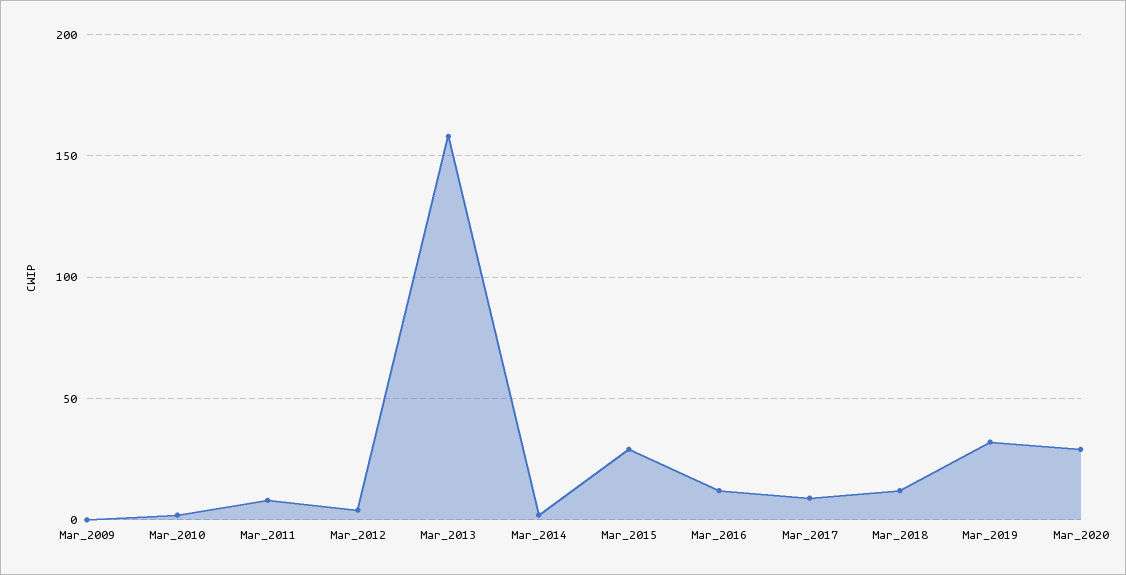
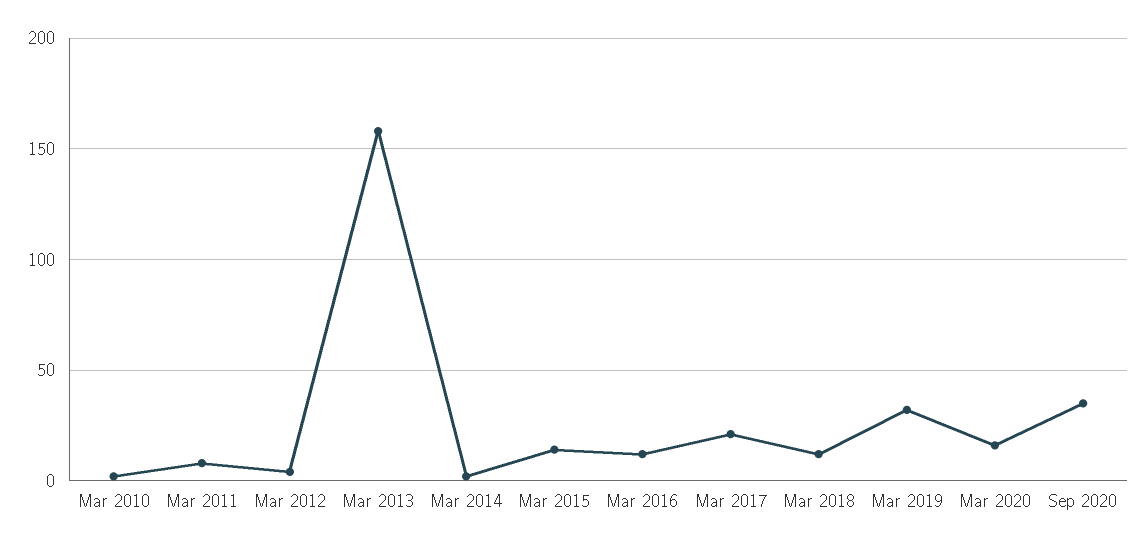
Mar_2009: 0 -> none
Mar_2015: 30 -> 15
Mar_2017: 10 -> 20
Mar_2020: 30 -> 15
Sep 2020: none -> 35

